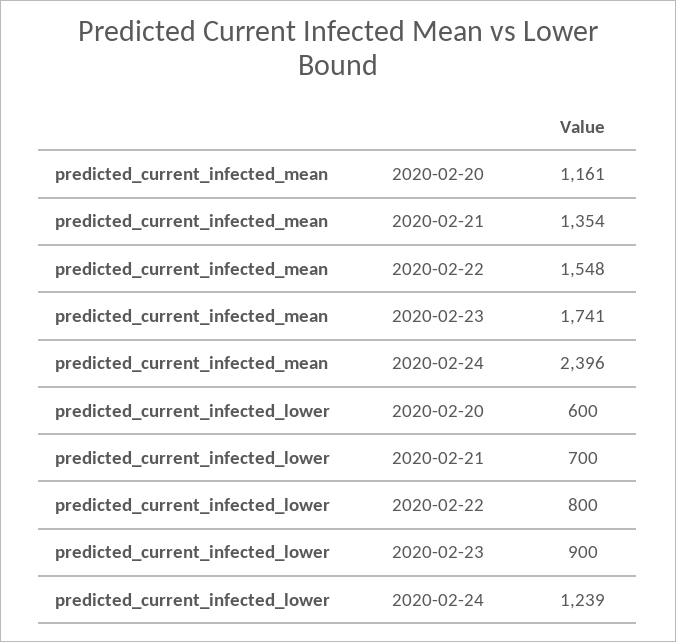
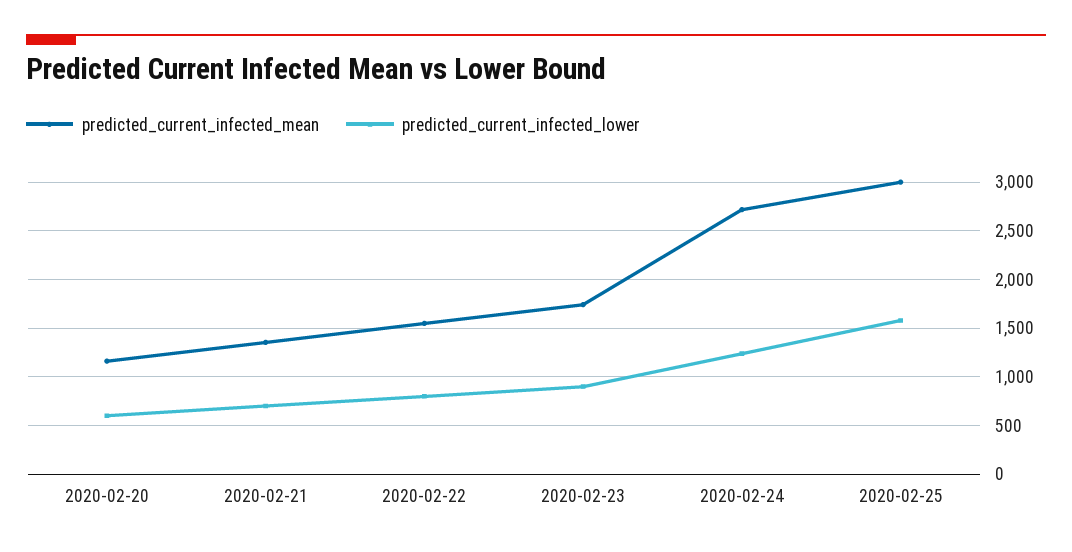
predicted_current_infected_mean, 2020-02-24: 2396 -> 2700
predicted_current_infected_mean, 2020-02-25: none -> 3000
predicted_current_infected_lower, 2020-02-25: none -> 1600

